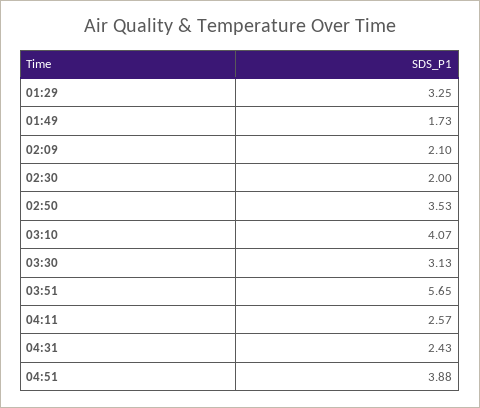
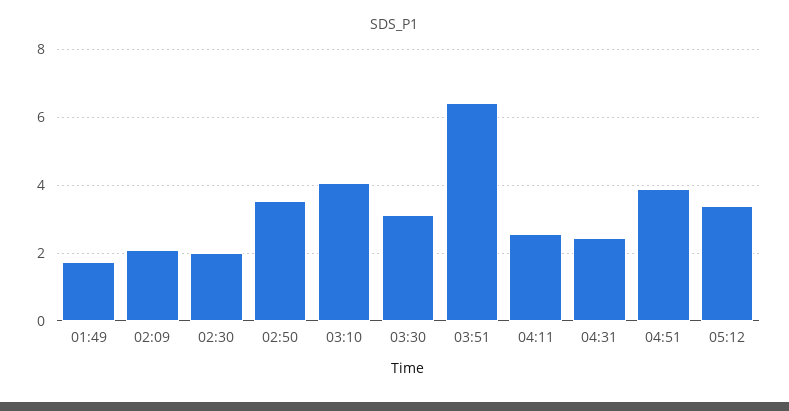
01:29: 3.25 -> none
03:51: 5.65 -> 6.4
05:12: none -> 3.4

